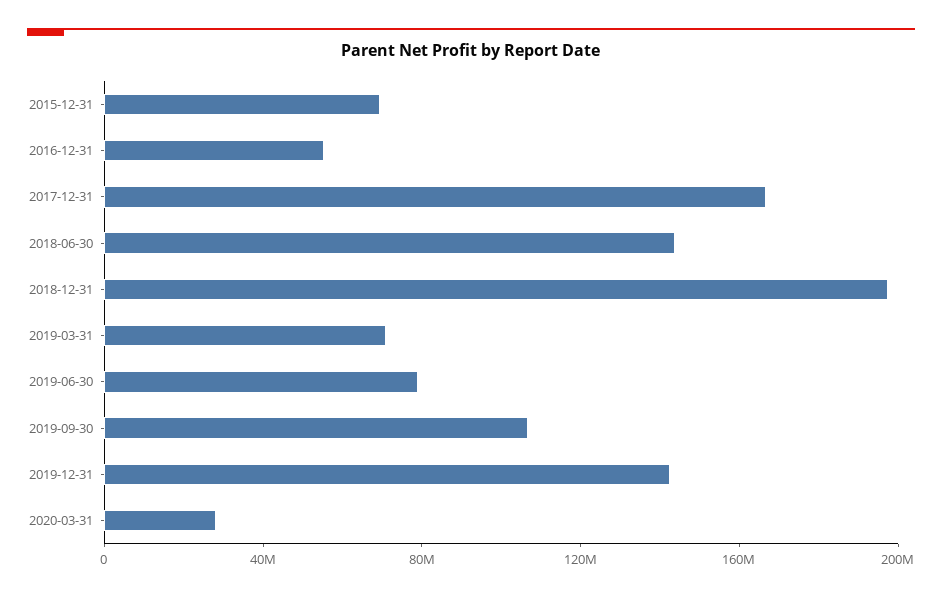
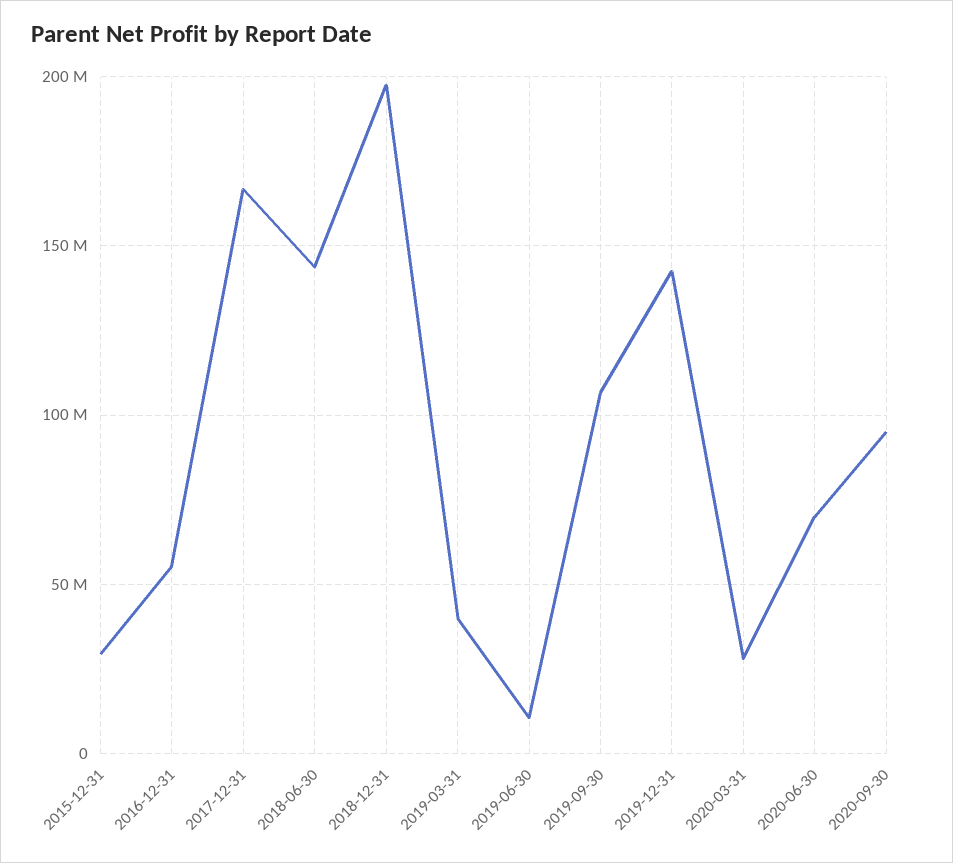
2015-12-31: 70000000 -> 30000000
2019-03-31: 70000000 -> 40000000
2019-06-30: 80000000 -> 10000000
2020-06-30: none -> 70000000
2020-09-30: none -> 95000000

